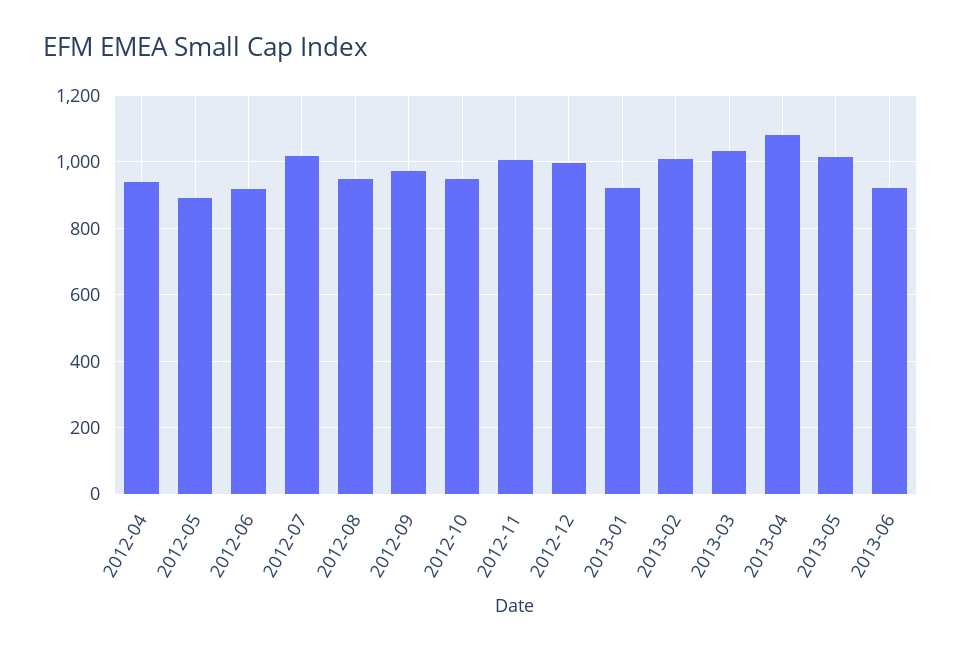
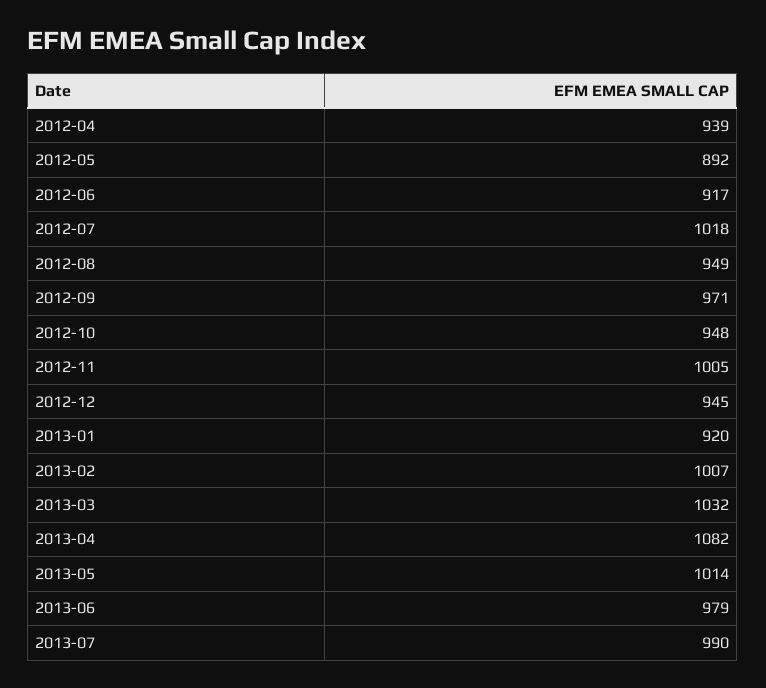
2012-12: 1000 -> 945
2013-06: 920 -> 979
2013-07: none -> 990

